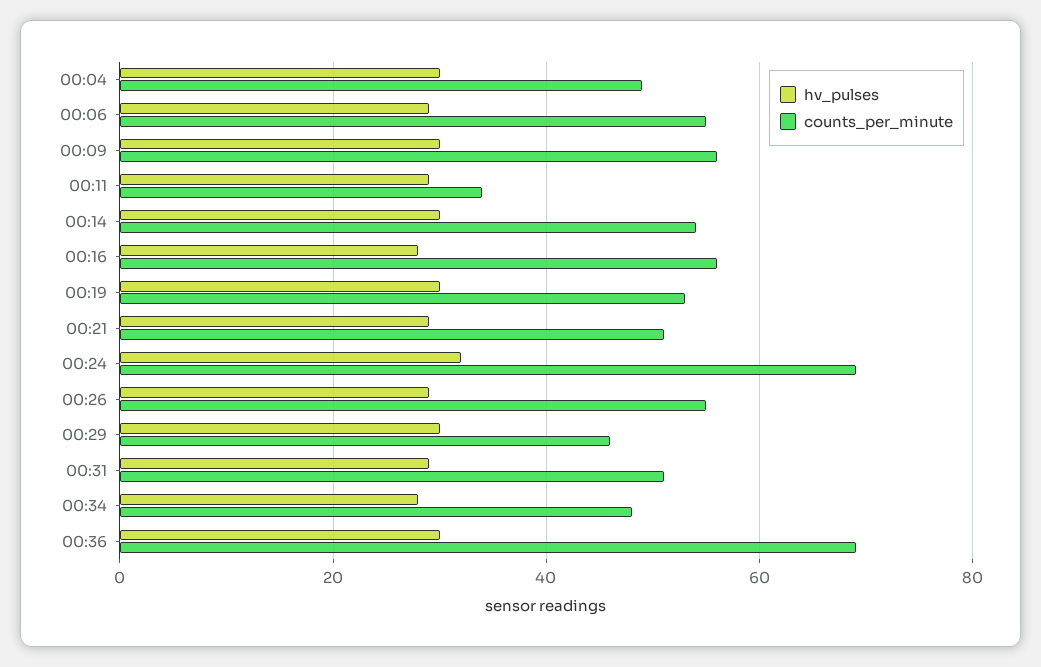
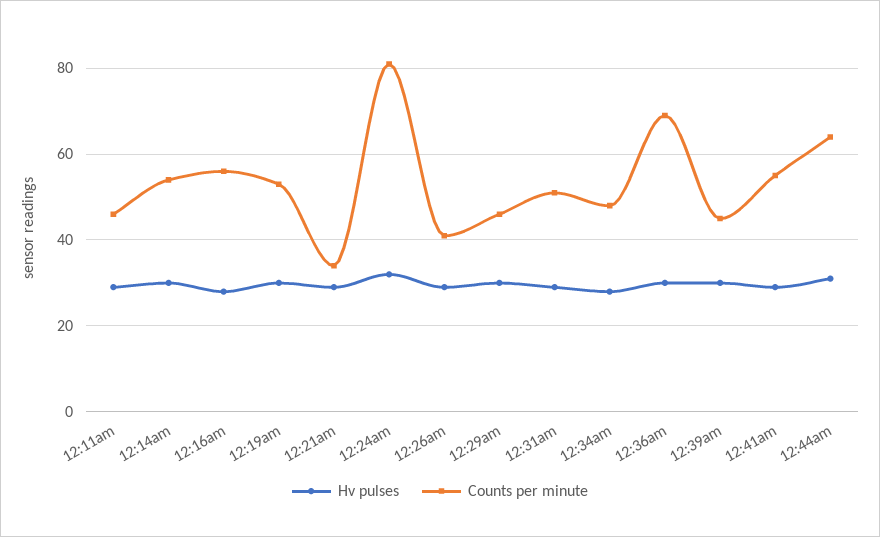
hv_pulses, 00:04: 30 -> none
counts_per_minute, 00:04: 50 -> none
hv_pulses, 00:06: 30 -> none
counts_per_minute, 00:06: 55 -> none
hv_pulses, 00:09: 30 -> none
counts_per_minute, 00:09: 55 -> none
counts_per_minute, 00:11: 35 -> 45
counts_per_minute, 00:21: 50 -> 35
counts_per_minute, 00:24: 70 -> 80
counts_per_minute, 00:26: 55 -> 40
hv_pulses, 12:39am: none -> 30
counts_per_minute, 12:39am: none -> 45
hv_pulses, 12:41am: none -> 30
counts_per_minute, 12:41am: none -> 55
hv_pulses, 12:44am: none -> 30
counts_per_minute, 12:44am: none -> 65

